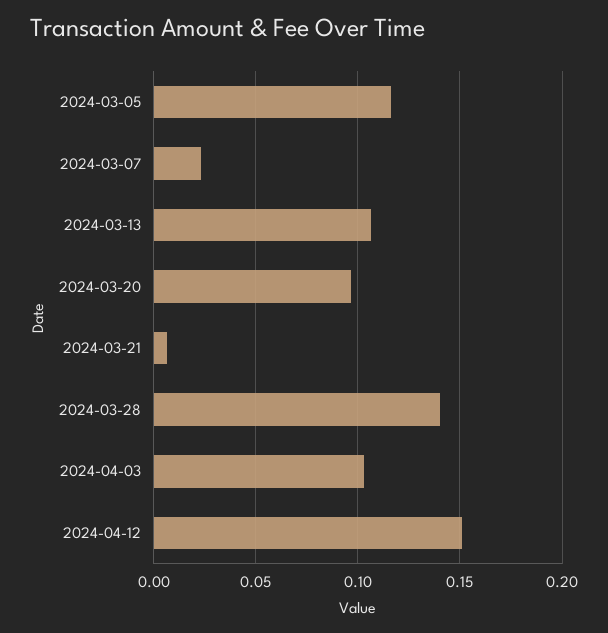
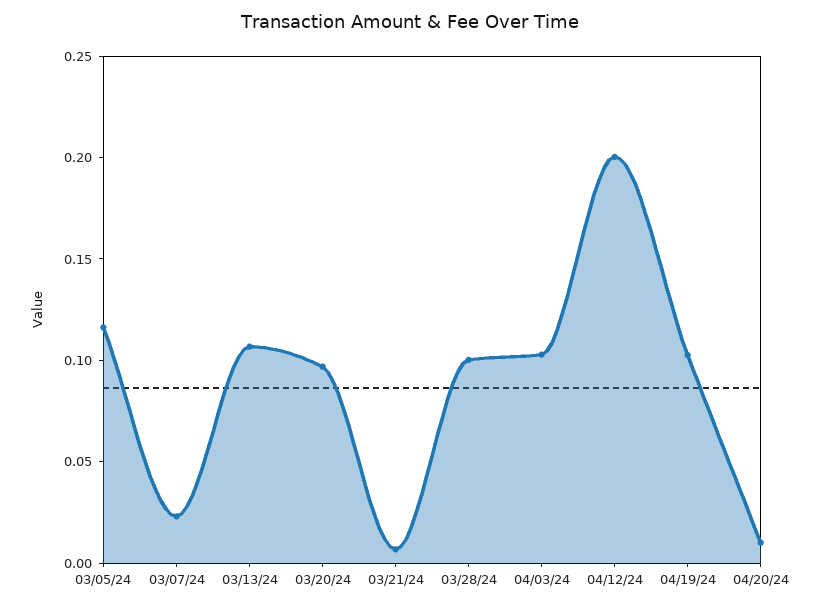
2024-03-28: 0.14 -> 0.1
2024-04-12: 0.15 -> 0.2
04/19/24: none -> 0.1
04/20/24: none -> 0.01

